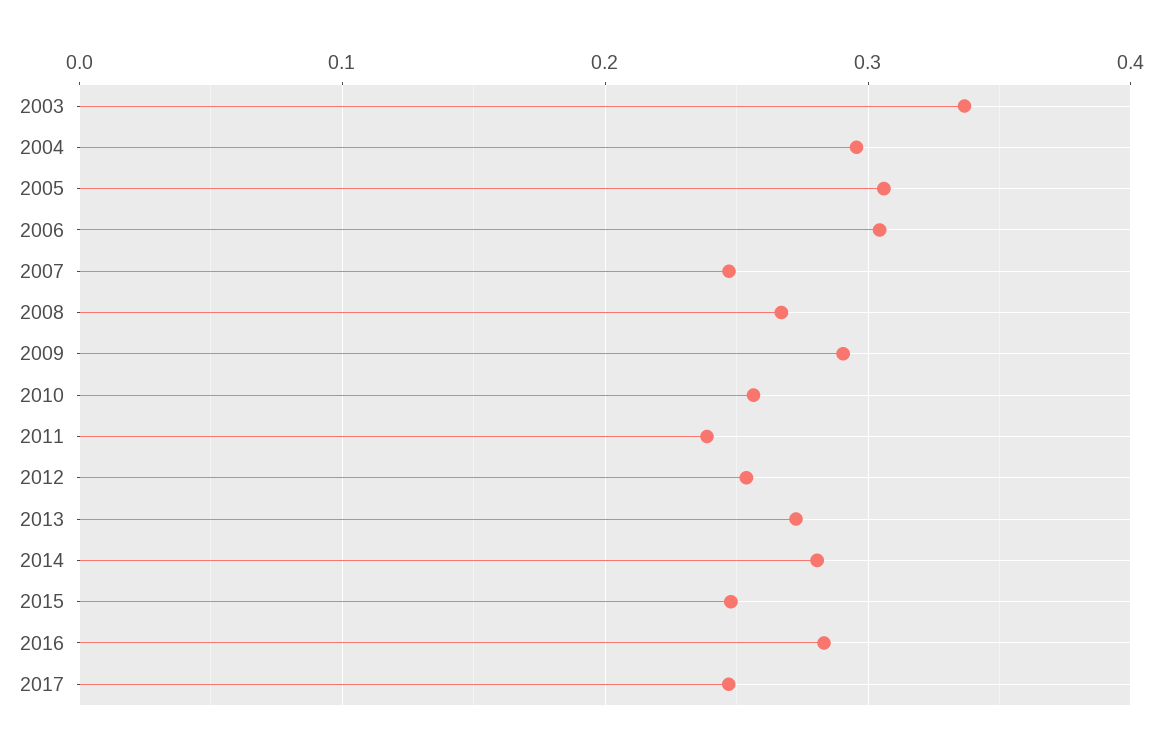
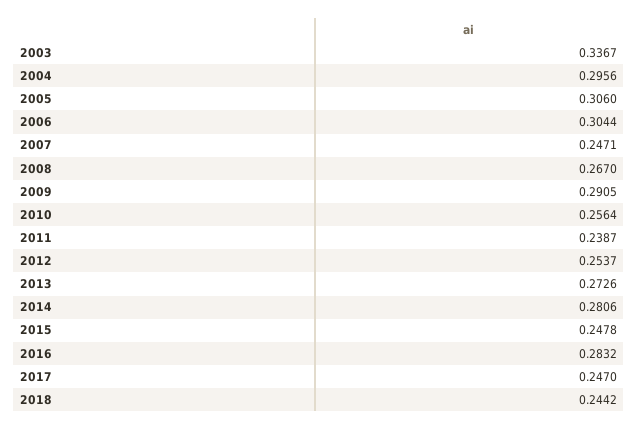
2018: none -> 0.2442

